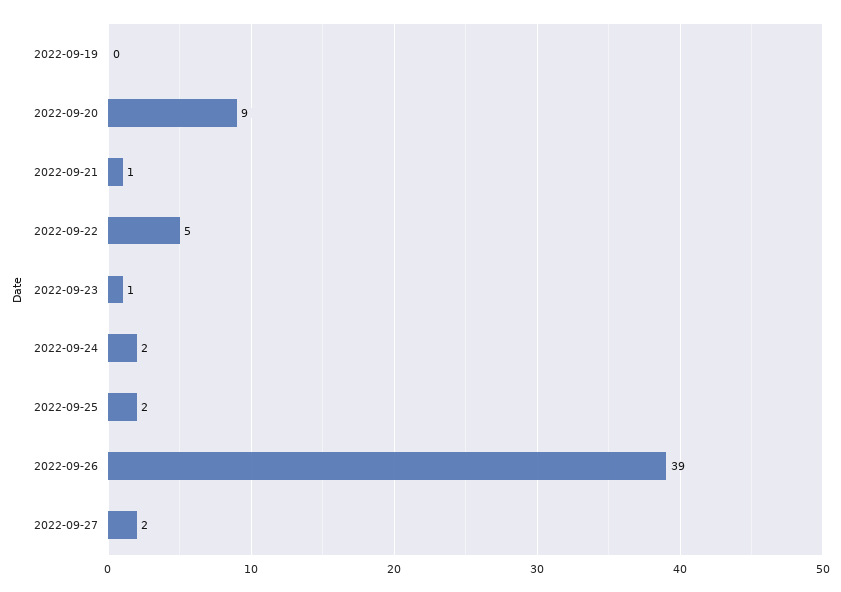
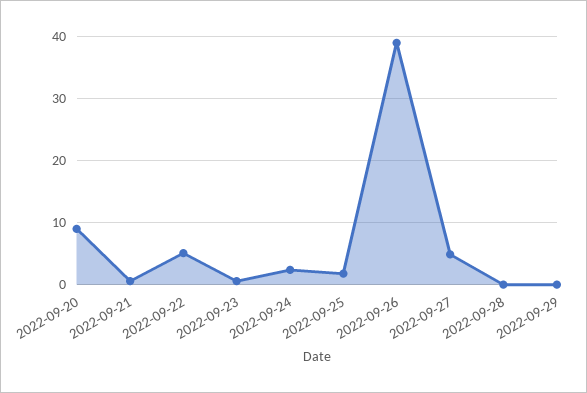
2022-09-19: 0 -> none
2022-09-27: 2 -> 5
2022-09-28: none -> 0
2022-09-29: none -> 0

